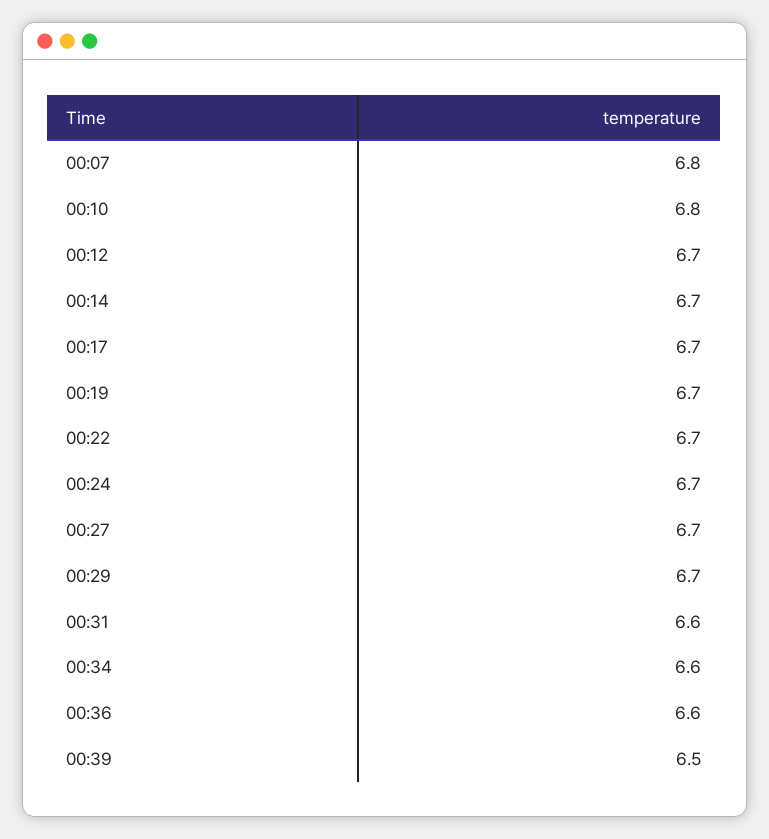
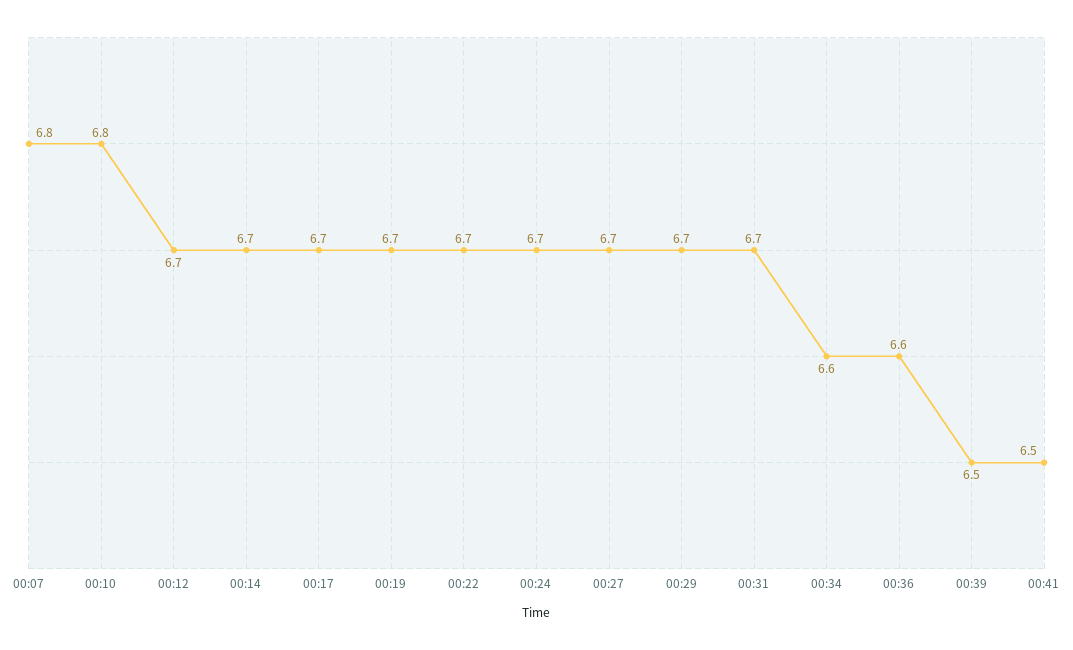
00:31: 6.6 -> 6.7
00:41: none -> 6.5

